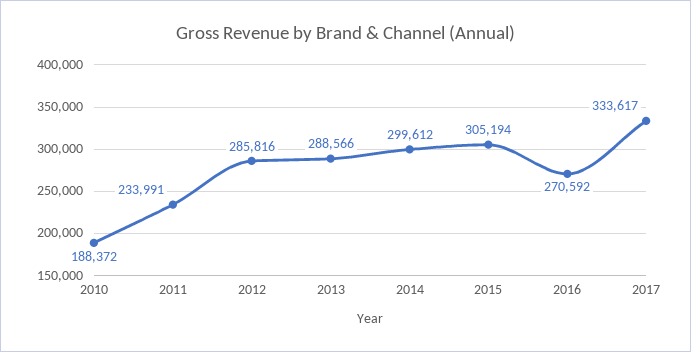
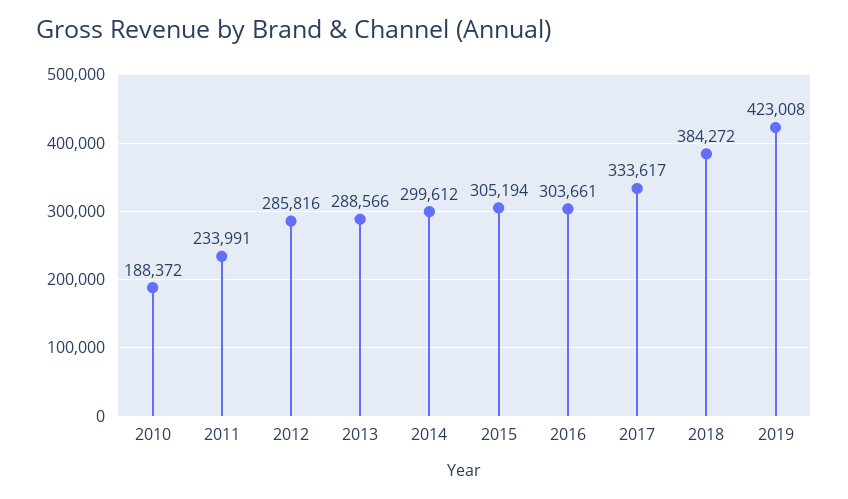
2016: 270592 -> 303661
2018: none -> 384272
2019: none -> 423008

